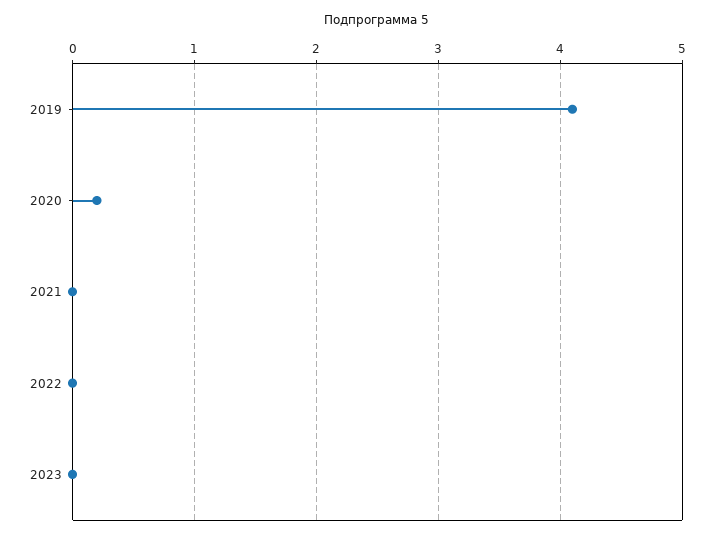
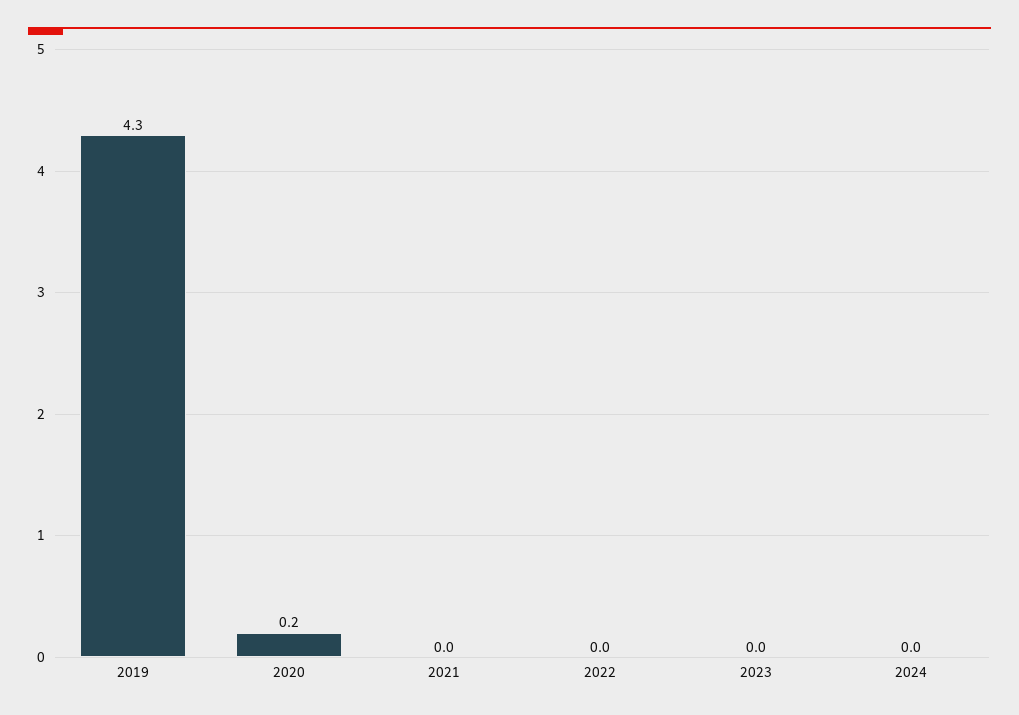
2019: 4.1 -> 4.3
2024: none -> 0

